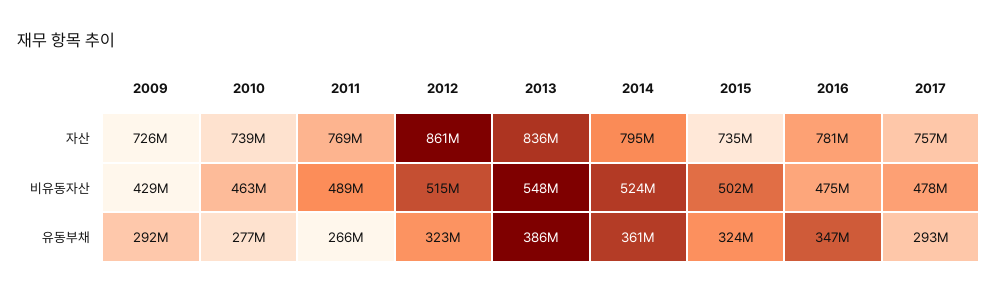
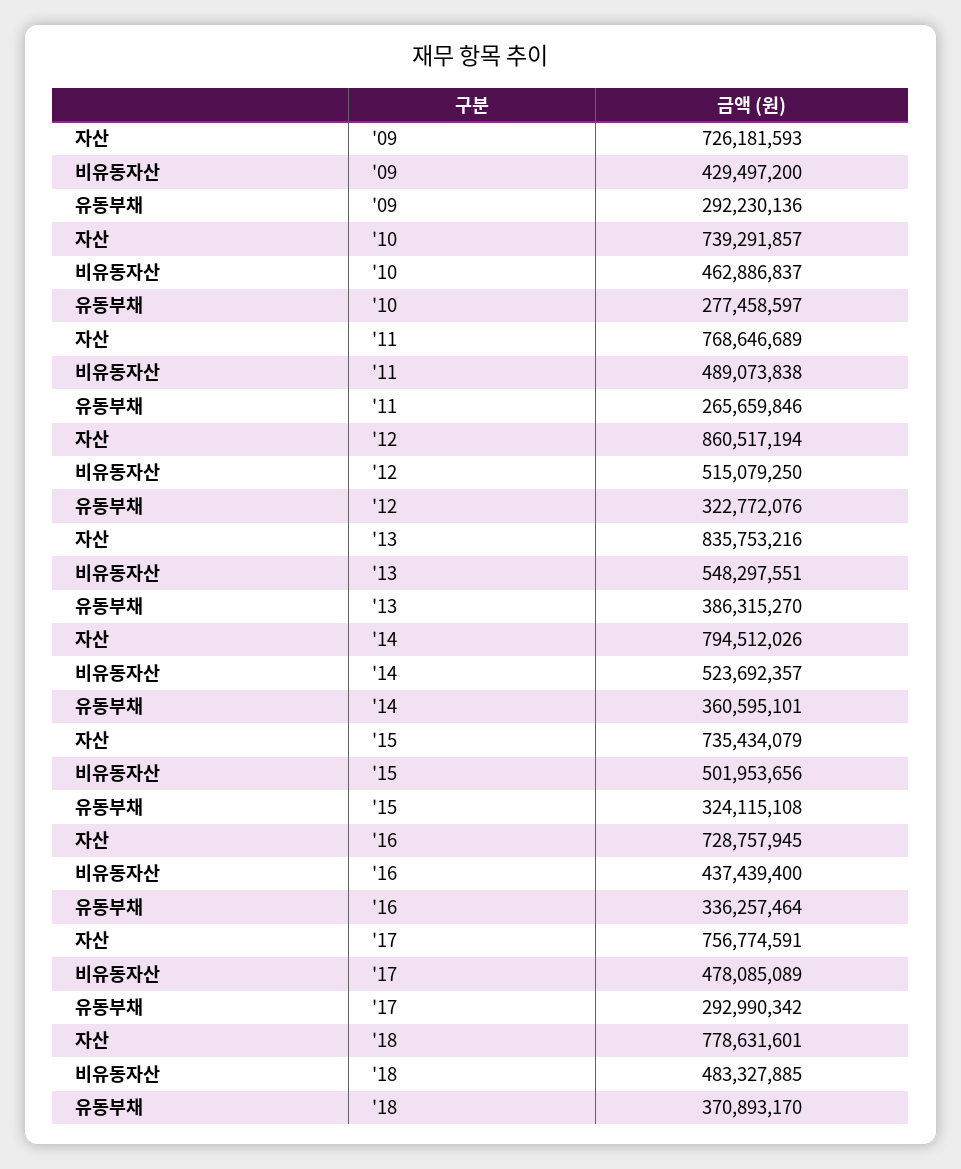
2016, 자산: 781000000 -> 728757945
2016, 비유동자산: 475000000 -> 437439400
2016, 유동부채: 347000000 -> 336257464
'18, 자산: none -> 778631601
'18, 비유동자산: none -> 483327885
'18, 유동부채: none -> 370893170

